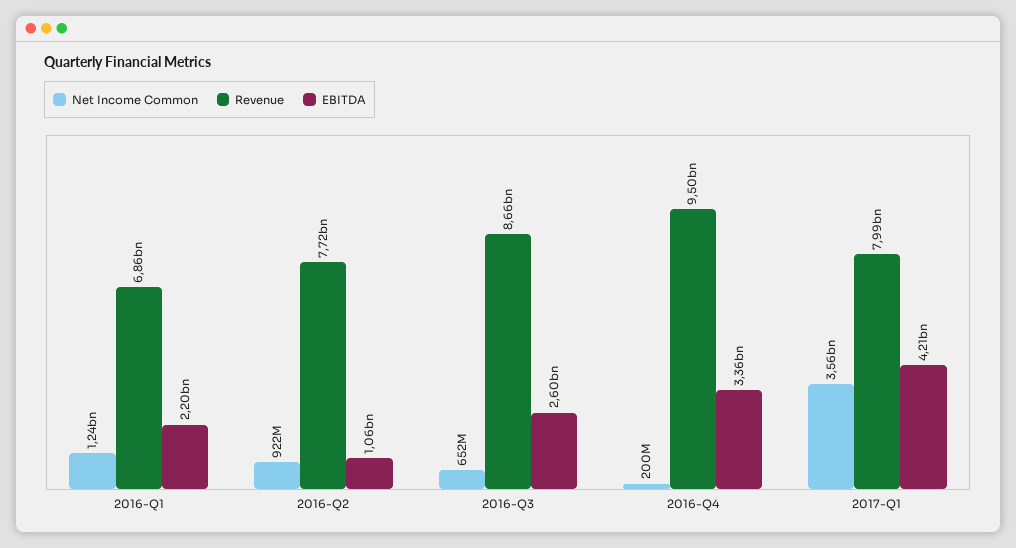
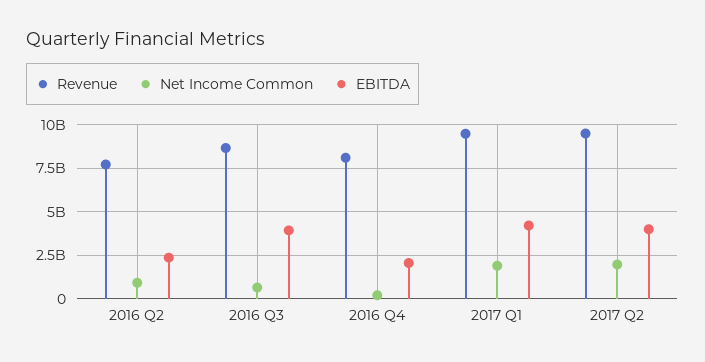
Net Income Common, 2016-Q1: 1240000000 -> none
Revenue, 2016-Q1: 6860000000 -> none
EBITDA, 2016-Q1: 2200000000 -> none
EBITDA, 2016-Q2: 1060000000 -> 2500000000
EBITDA, 2016-Q3: 2600000000 -> 4000000000
Revenue, 2016-Q4: 9500000000 -> 8000000000
EBITDA, 2016-Q4: 3360000000 -> 2000000000
Net Income Common, 2017-Q1: 3560000000 -> 2000000000
Revenue, 2017-Q1: 7990000000 -> 9500000000
Revenue, 2017 Q2: none -> 9500000000
Net Income Common, 2017 Q2: none -> 2000000000
EBITDA, 2017 Q2: none -> 4000000000

